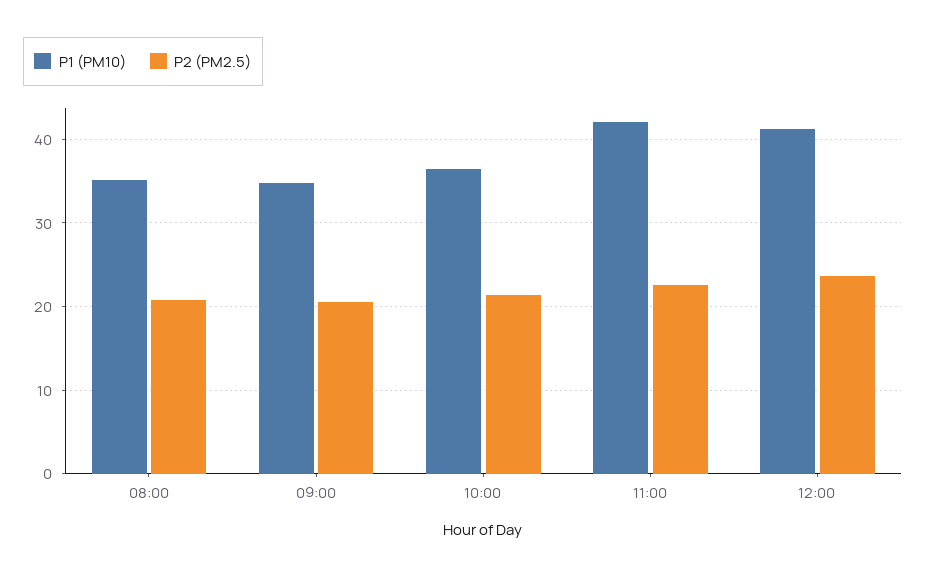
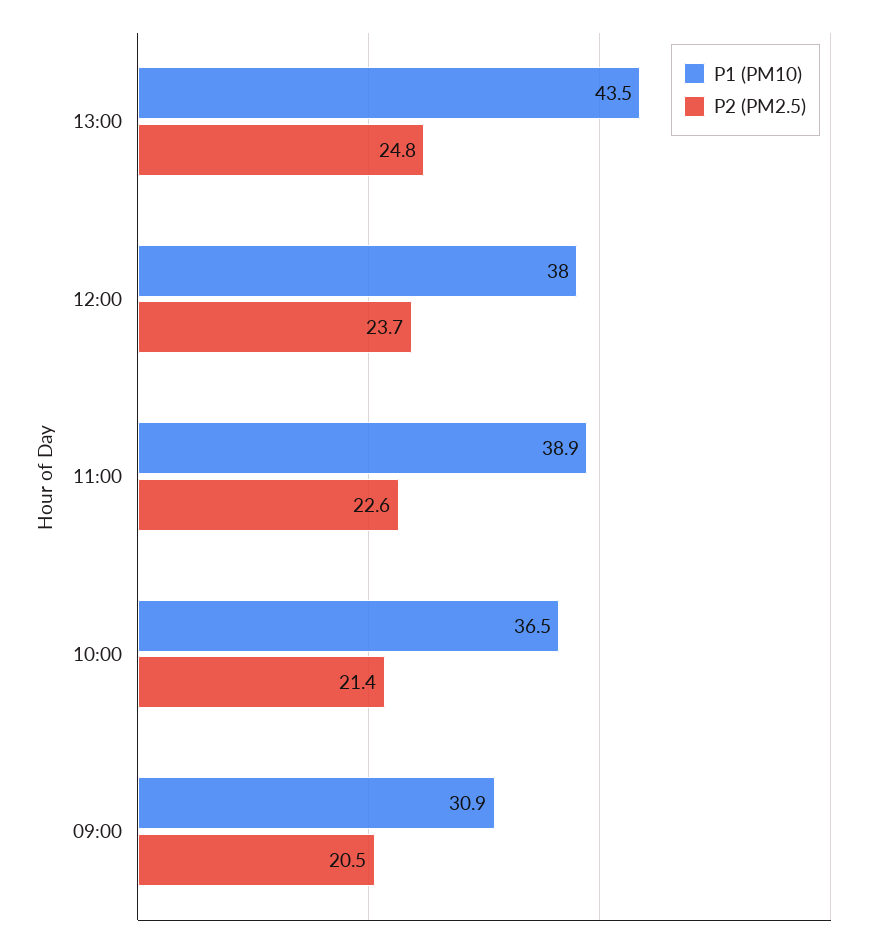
P1 (PM10), 08:00: 35 -> none
P2 (PM2.5), 08:00: 21 -> none
P1 (PM10), 09:00: 35 -> 30.9
P1 (PM10), 11:00: 42 -> 38.9
P1 (PM10), 12:00: 41 -> 38
P1 (PM10), 13:00: none -> 43.5
P2 (PM2.5), 13:00: none -> 24.8

